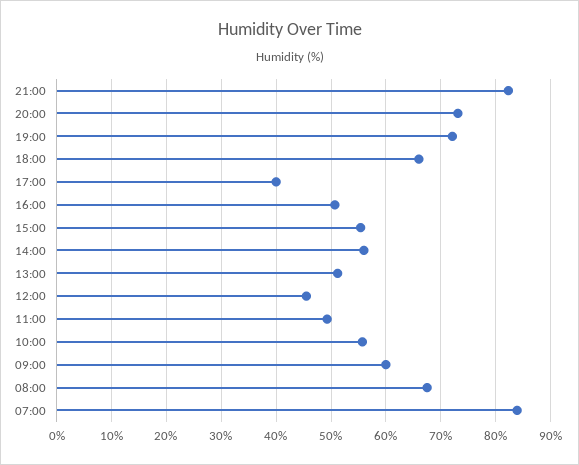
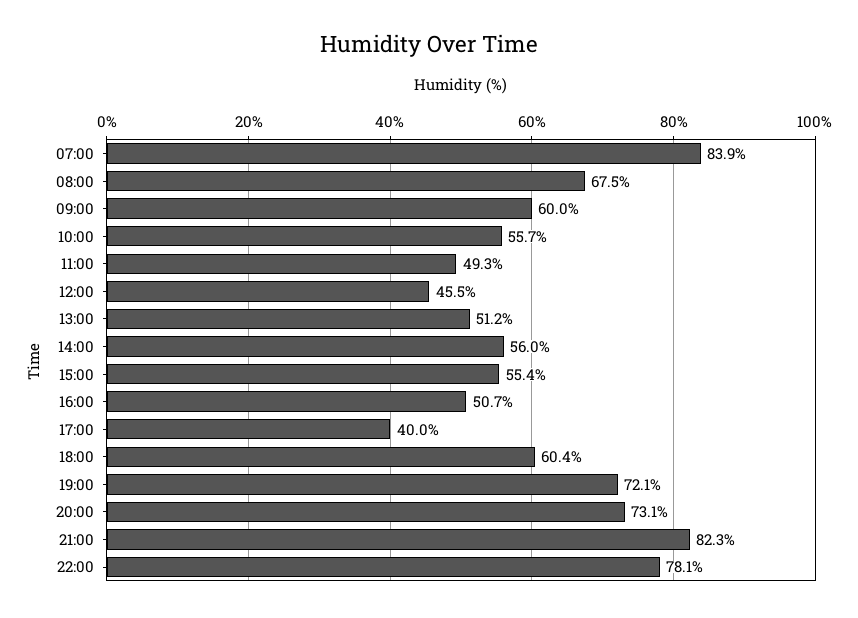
18:00: 66 -> 60.4
22:00: none -> 78.1

